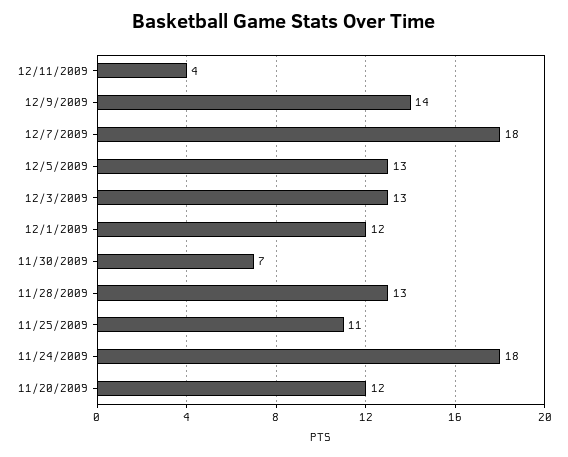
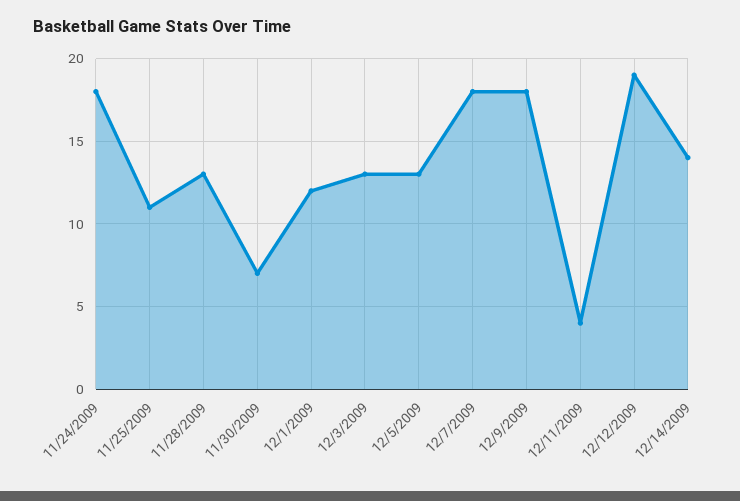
12/9/2009: 14 -> 18
11/20/2009: 12 -> none
12/12/2009: none -> 19
12/14/2009: none -> 14

